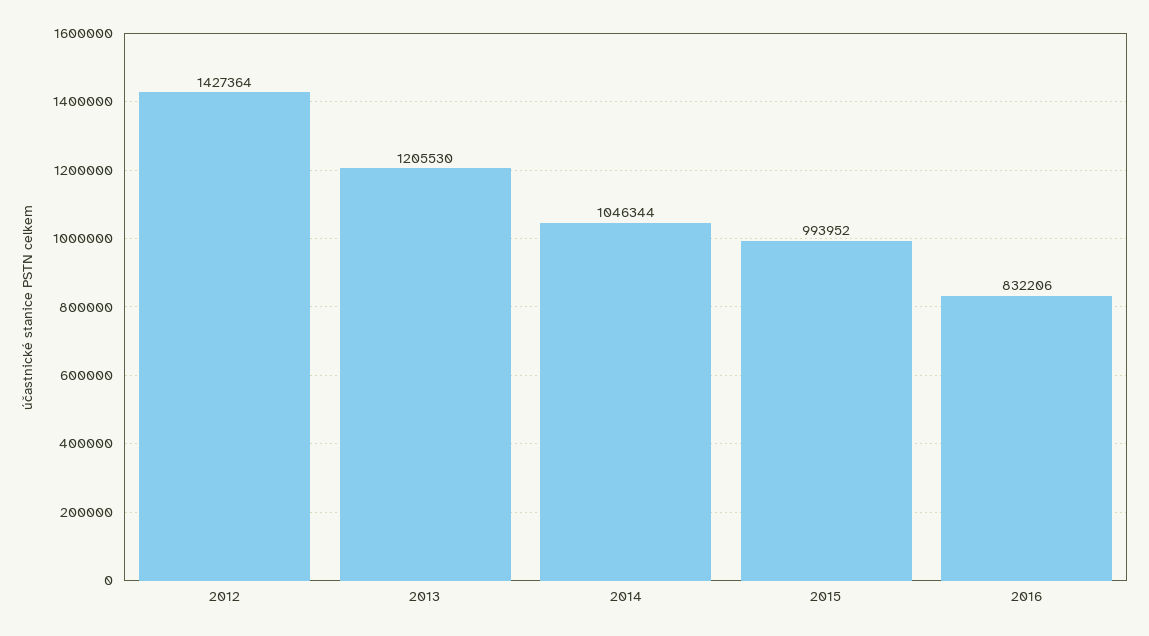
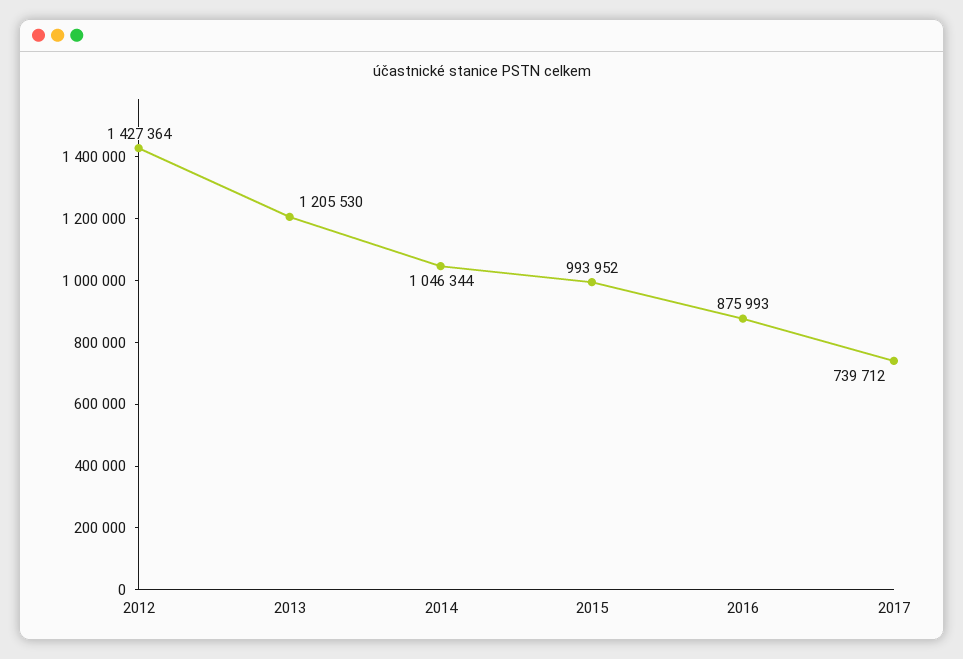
2016: 832206 -> 875993
2017: none -> 739712

